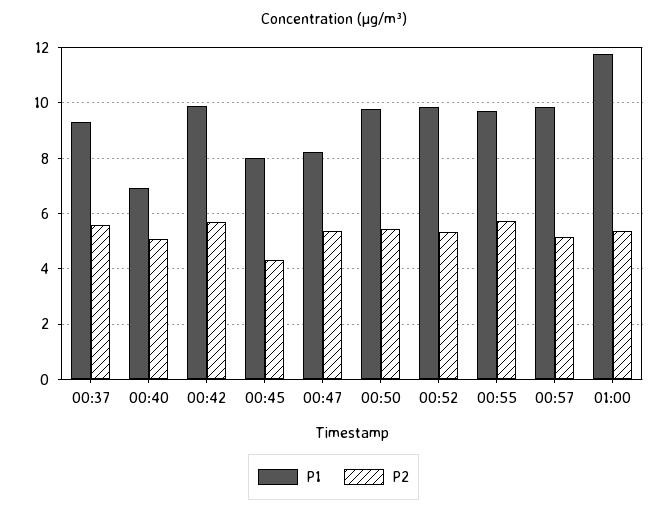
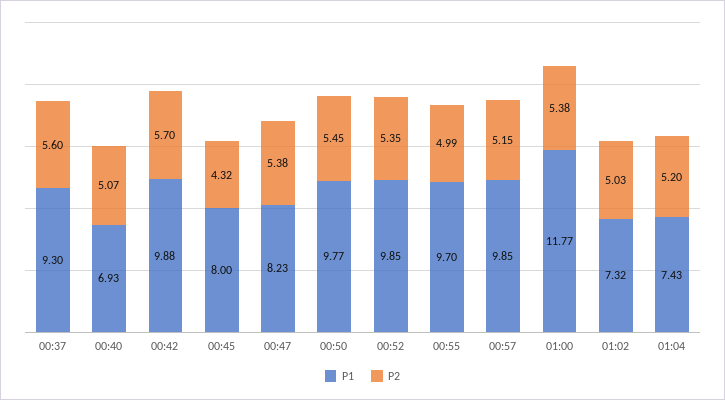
P2, 00:55: 5.75 -> 4.99
P1, 01:02: none -> 7.32
P2, 01:02: none -> 5.03
P1, 01:04: none -> 7.43
P2, 01:04: none -> 5.2

